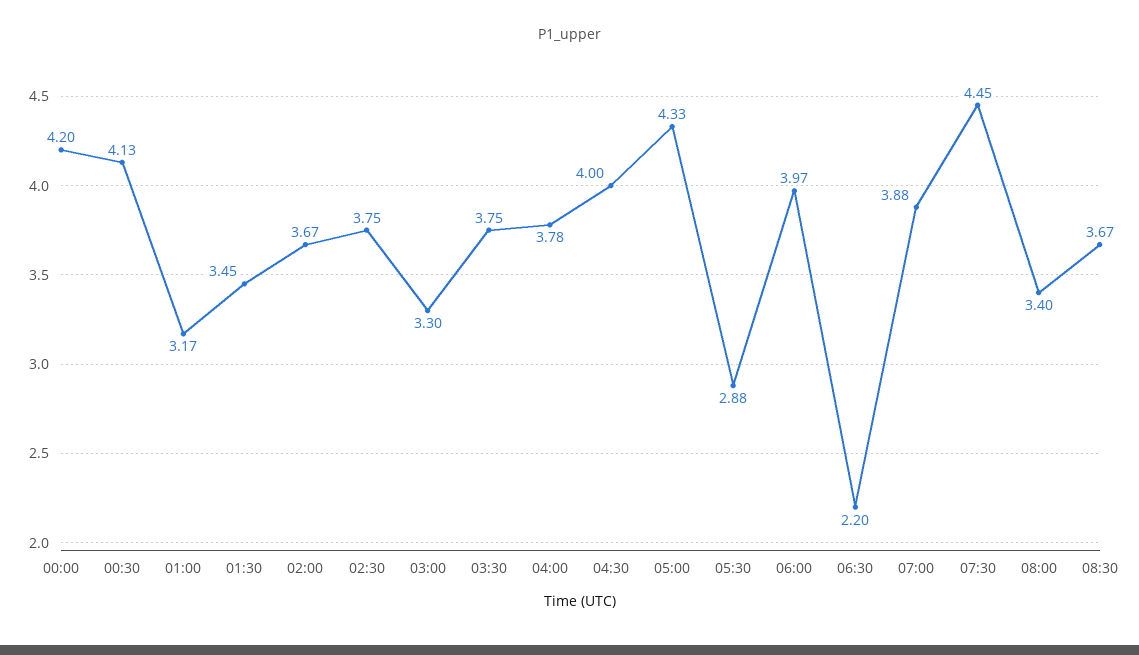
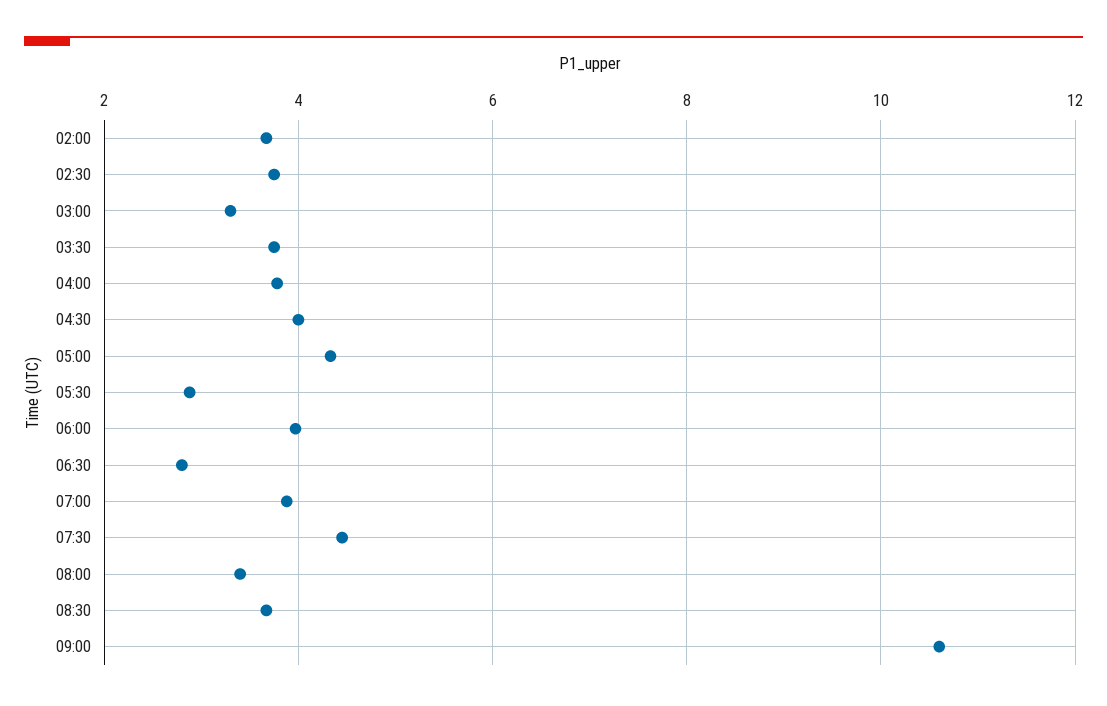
00:00: 4.2 -> none
00:30: 4.13 -> none
01:00: 3.17 -> none
01:30: 3.45 -> none
06:30: 2.2 -> 2.8
09:00: none -> 10.6

